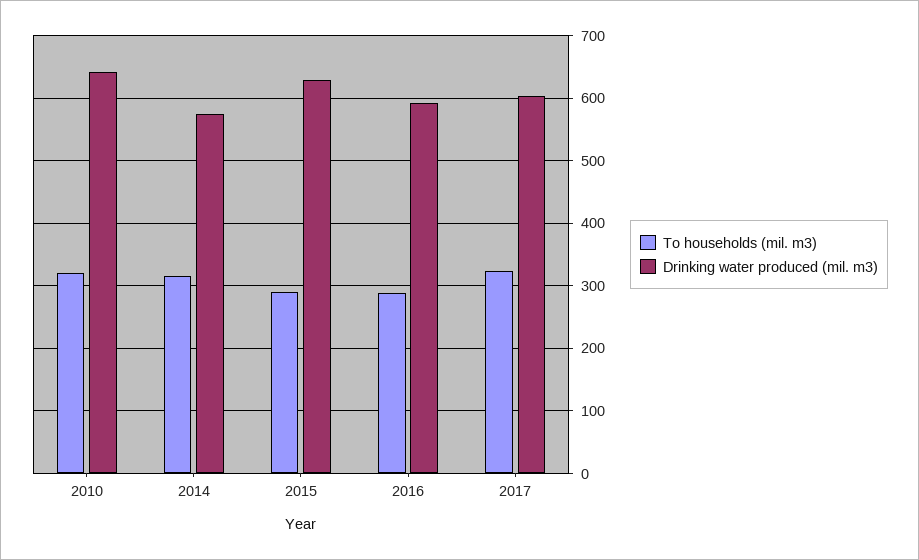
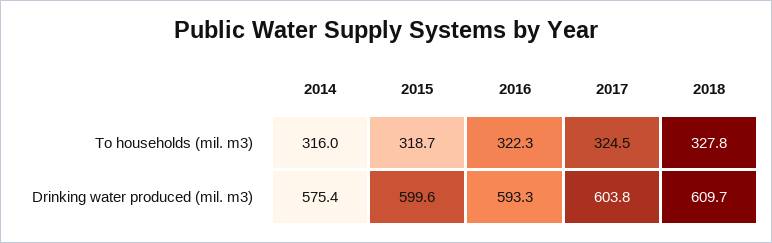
To households (mil. m3), 2010: 320 -> none
Drinking water produced (mil. m3), 2010: 640 -> none
To households (mil. m3), 2015: 290 -> 318.7
Drinking water produced (mil. m3), 2015: 630 -> 599.6
To households (mil. m3), 2016: 290 -> 322.3
To households (mil. m3), 2018: none -> 327.8
Drinking water produced (mil. m3), 2018: none -> 609.7

